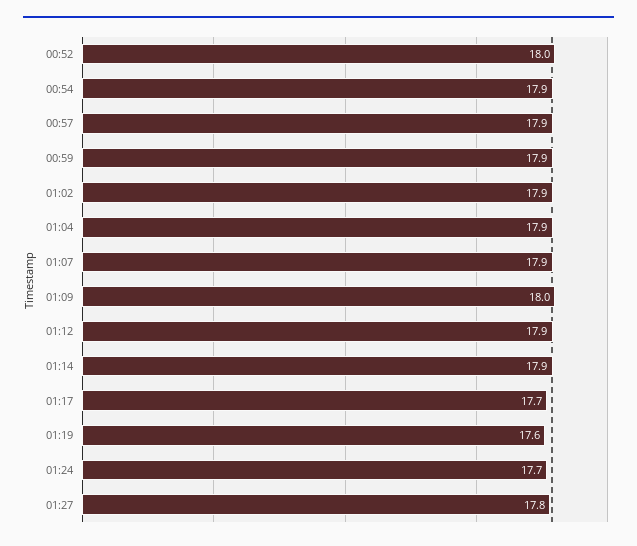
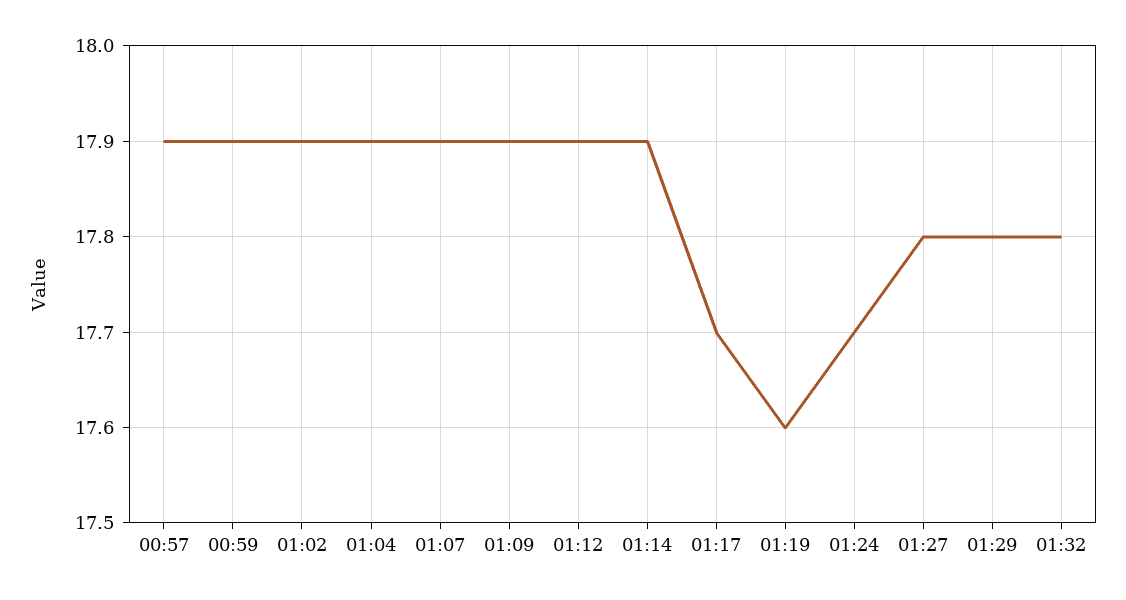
00:52: 18 -> none
00:54: 17.9 -> none
01:09: 18 -> 17.9
01:29: none -> 17.8
01:32: none -> 17.8

